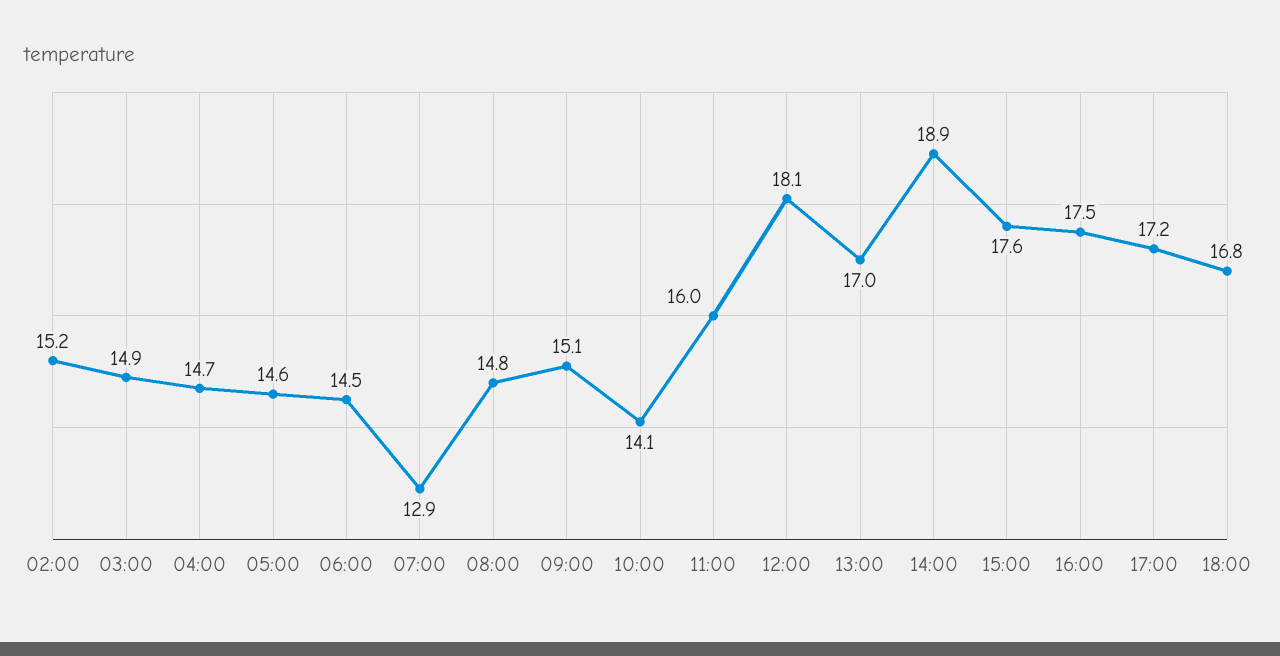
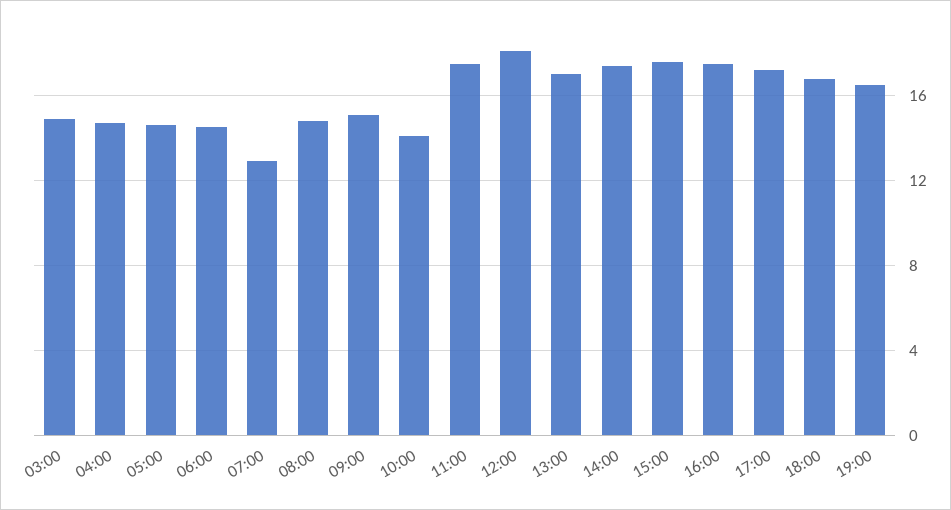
02:00: 15.2 -> none
11:00: 16 -> 17.5
14:00: 18.9 -> 17.5
19:00: none -> 16.5

